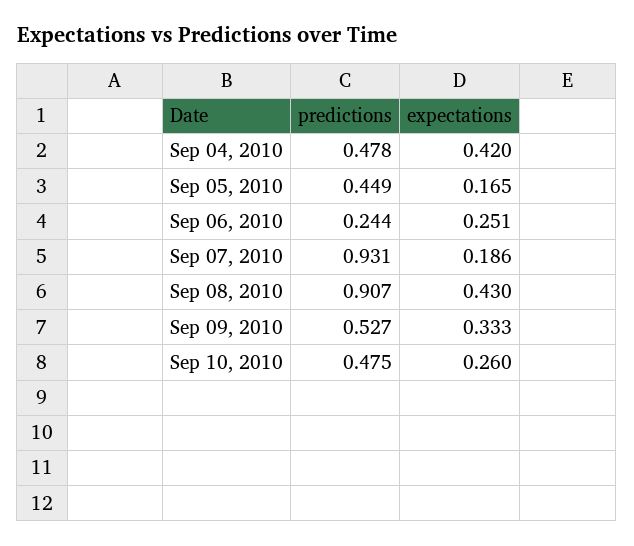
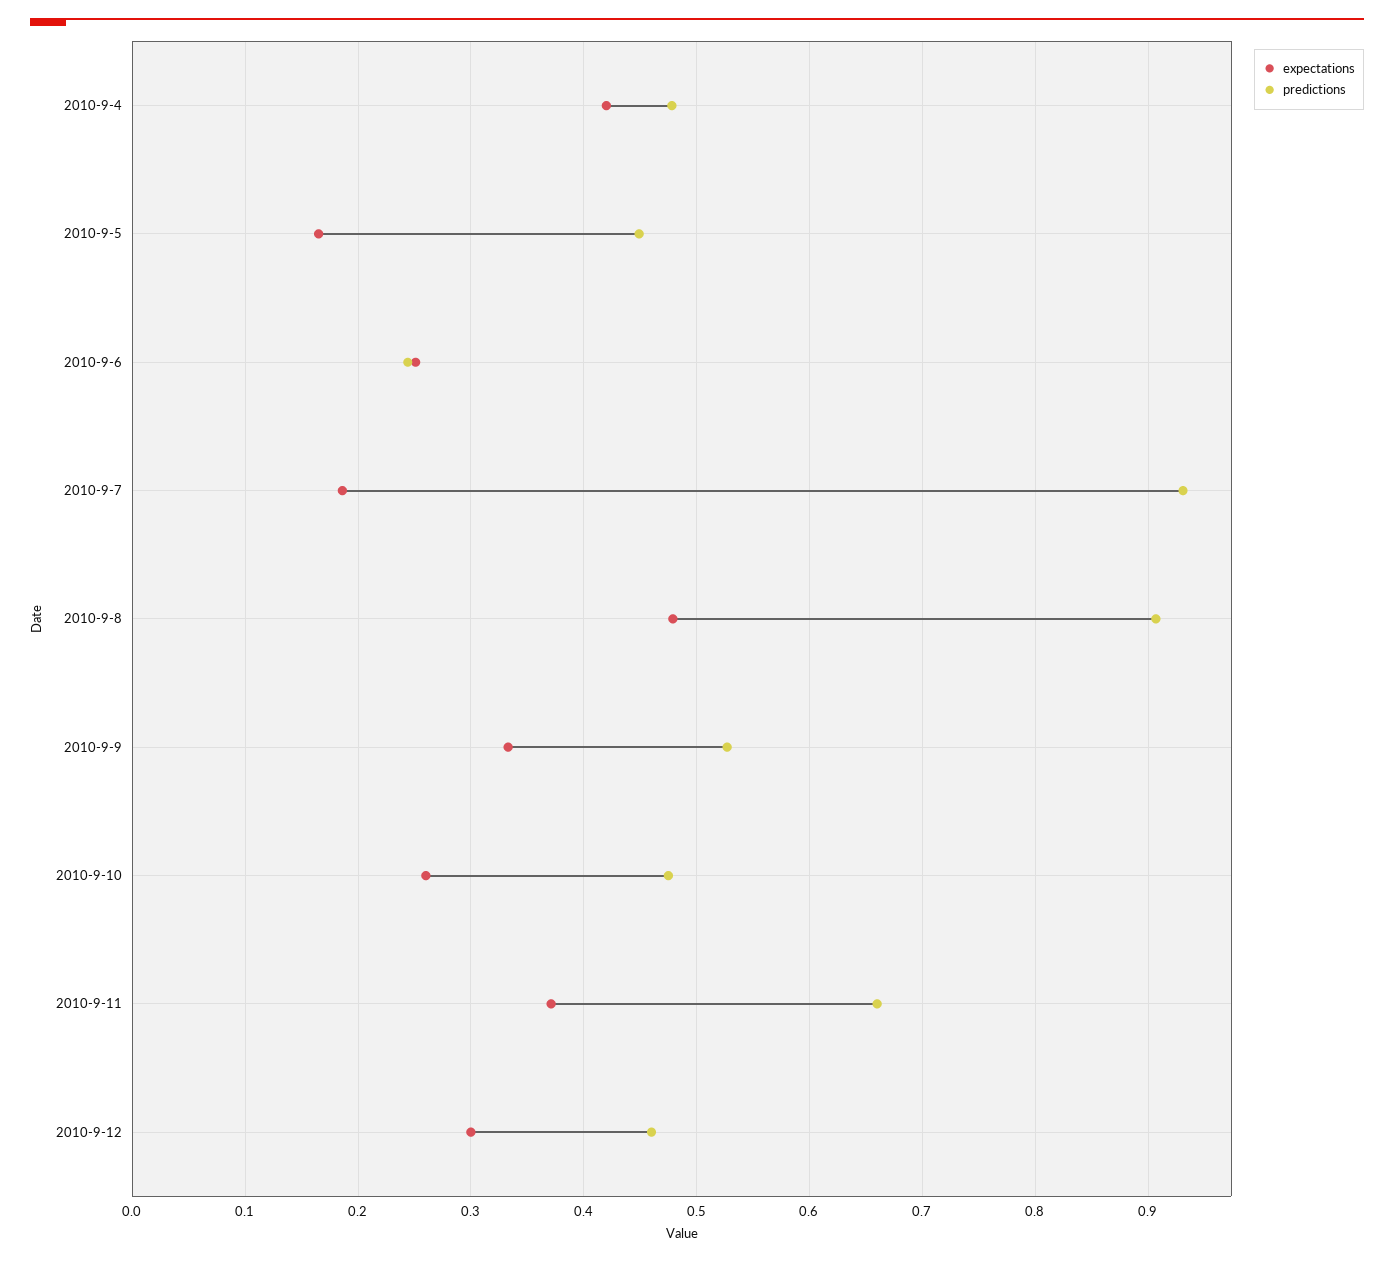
expectations, Sep 08, 2010: 0.43 -> 0.48
expectations, 2010-9-11: none -> 0.37
predictions, 2010-9-11: none -> 0.66
expectations, 2010-9-12: none -> 0.3
predictions, 2010-9-12: none -> 0.46

